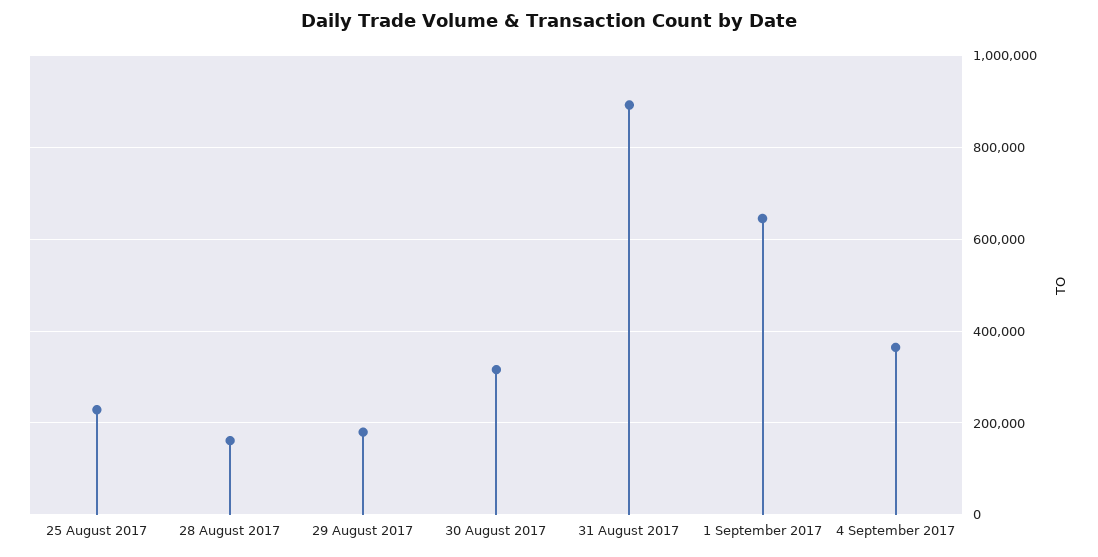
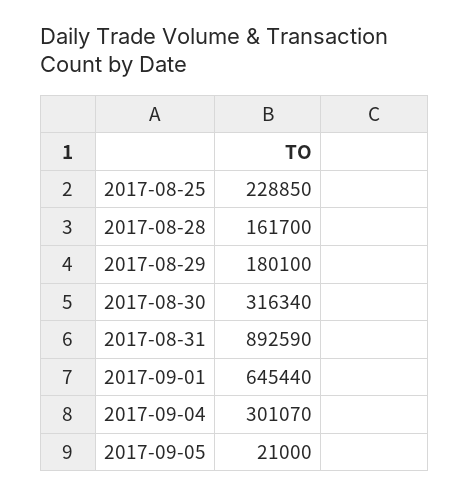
4 September 2017: 360000 -> 301070
2017-09-05: none -> 21000

